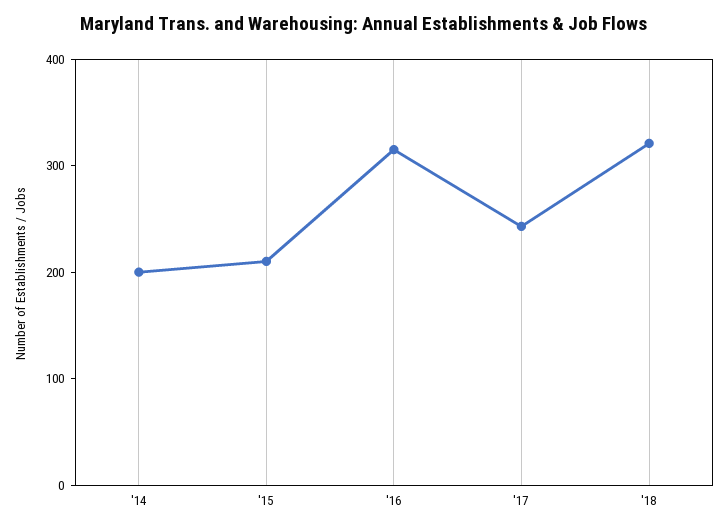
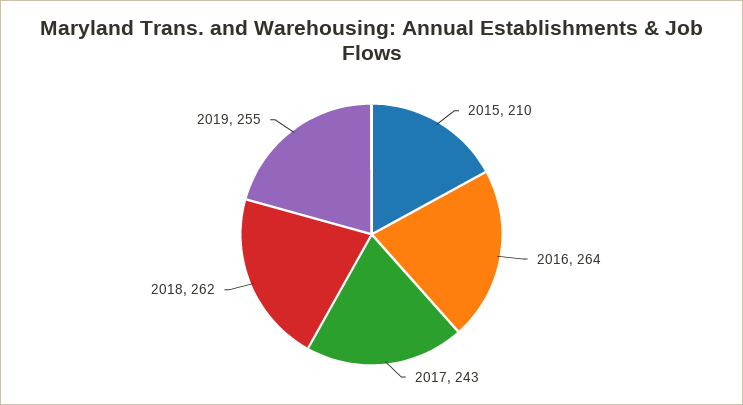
'14: 200 -> none
'16: 320 -> 264
'18: 320 -> 262
2019: none -> 255

